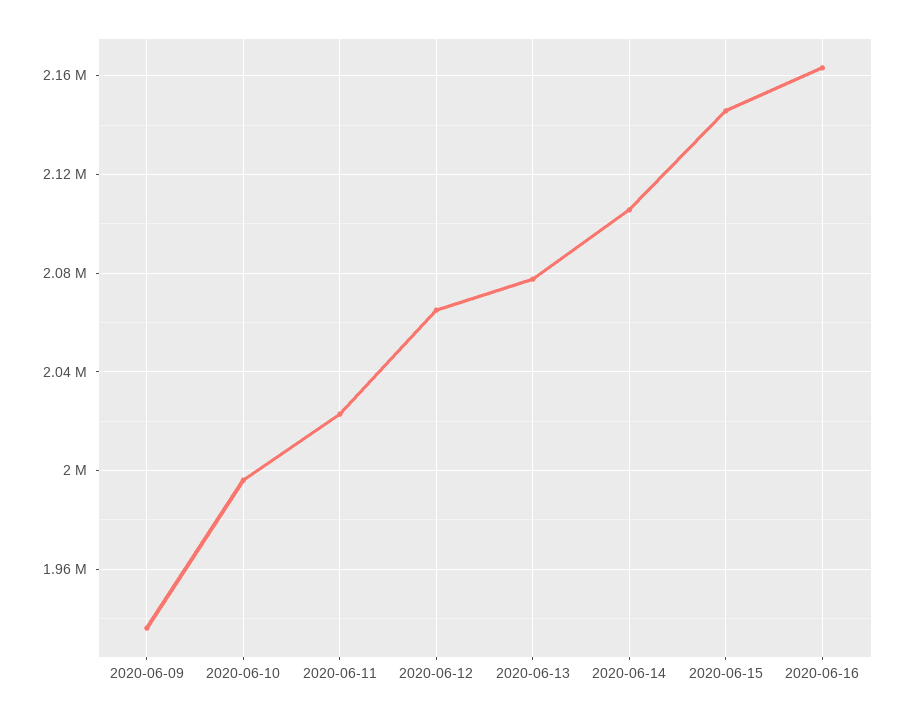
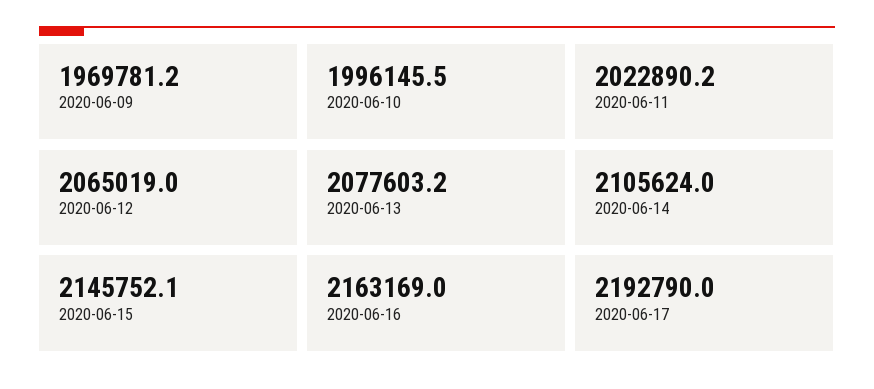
2020-06-09: 1935000 -> 1969781.2
2020-06-17: none -> 2192790

